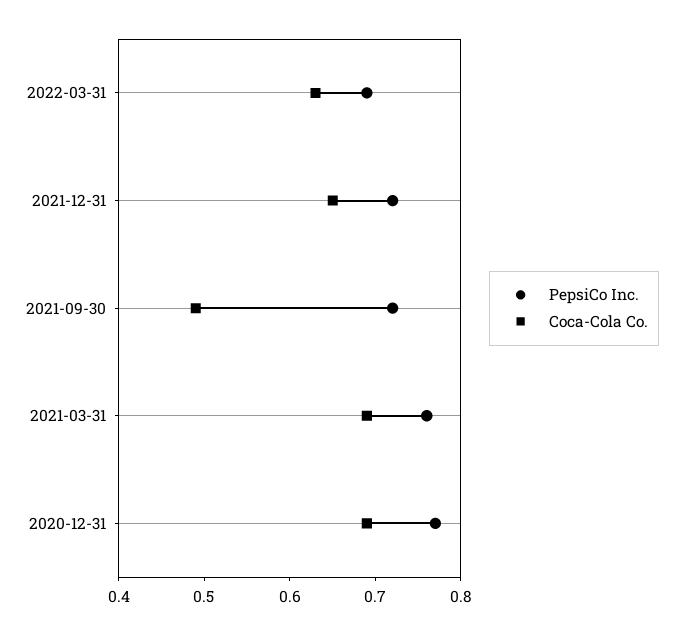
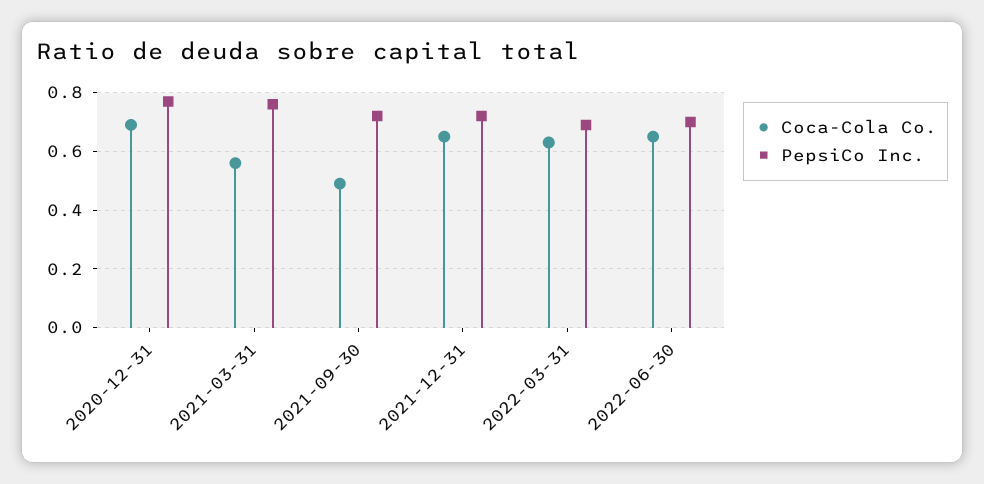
Coca-Cola Co., 2021-03-31: 0.69 -> 0.55
Coca-Cola Co., 2022-06-30: none -> 0.65
PepsiCo Inc., 2022-06-30: none -> 0.7

